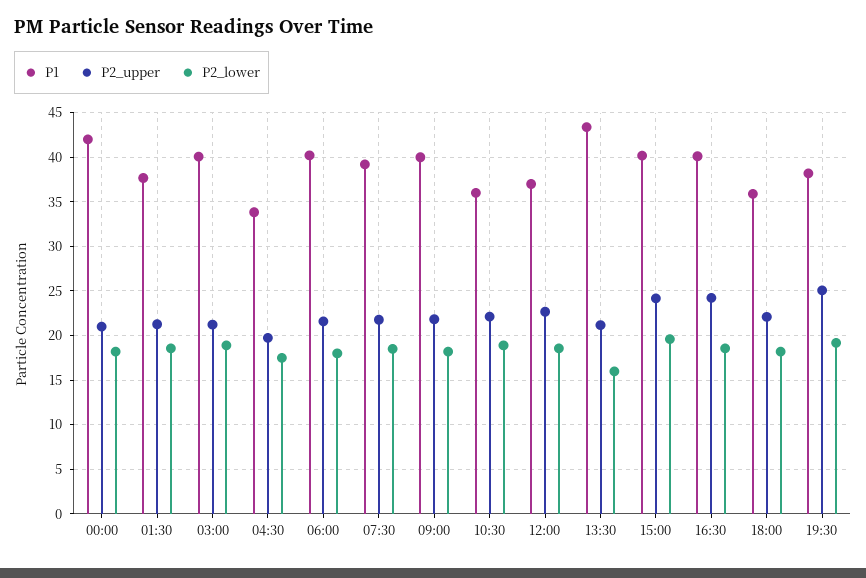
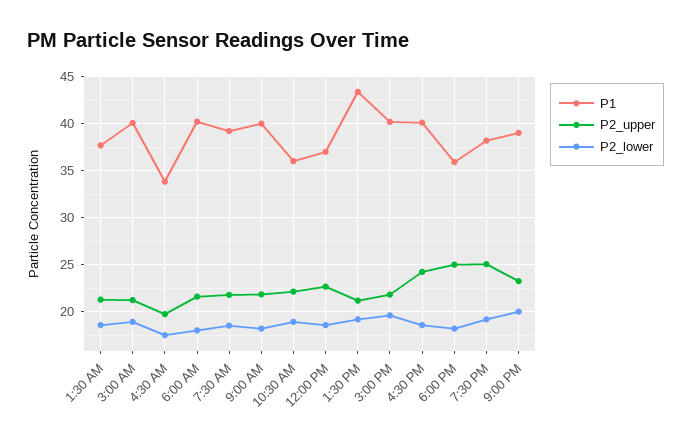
P1, 00:00: 42 -> none
P2_upper, 00:00: 21 -> none
P2_lower, 00:00: 18 -> none
P2_lower, 13:30: 16 -> 19
P2_upper, 15:00: 24 -> 22
P2_upper, 18:00: 22 -> 25
P1, 9:00 PM: none -> 39
P2_upper, 9:00 PM: none -> 23
P2_lower, 9:00 PM: none -> 20

